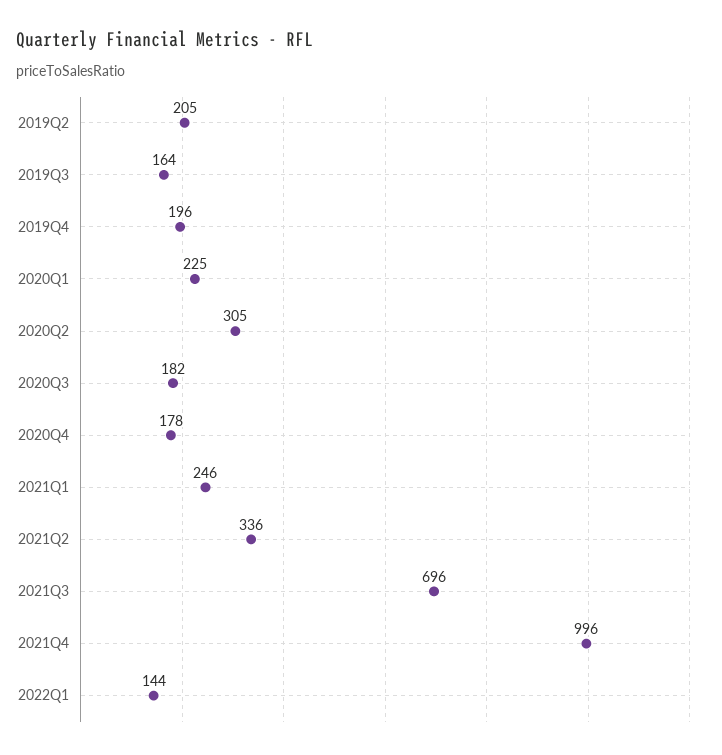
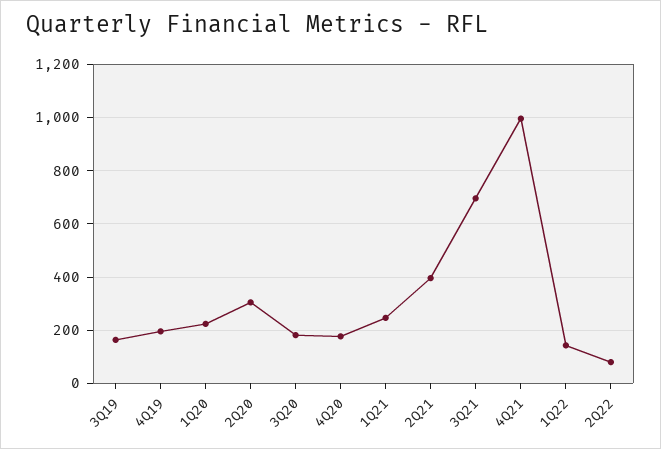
2019Q2: 205 -> none
2021Q2: 336 -> 400
2Q22: none -> 75

